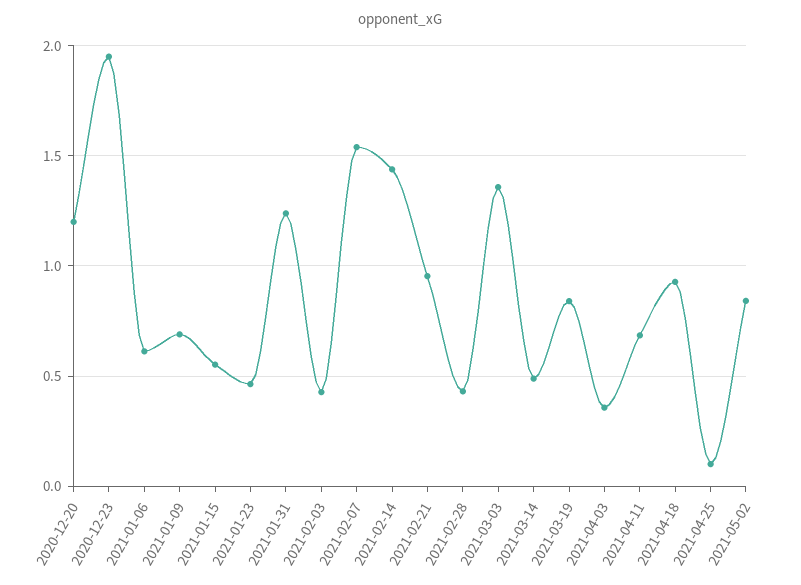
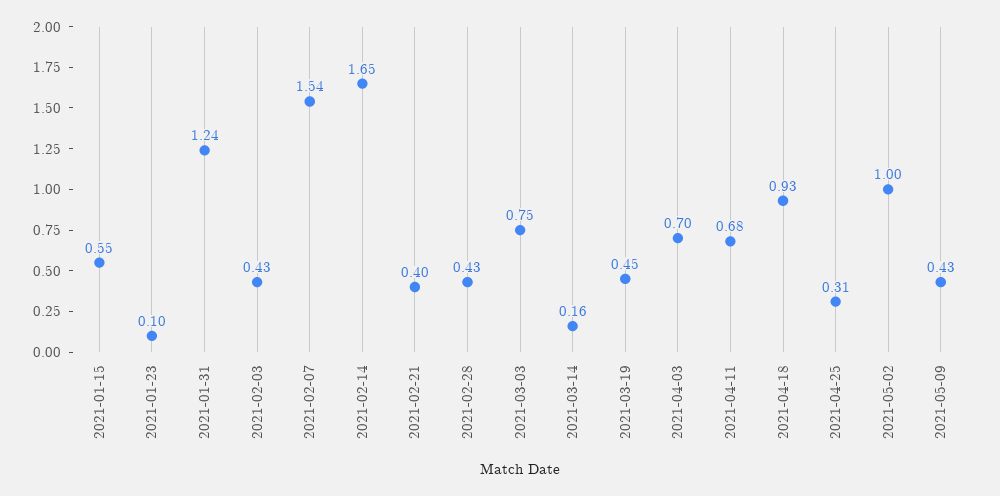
2020-12-20: 1.2 -> none
2020-12-23: 1.95 -> none
2021-01-06: 0.6 -> none
2021-01-09: 0.7 -> none
2021-01-23: 0.45 -> 0.1
2021-02-14: 1.45 -> 1.65
2021-02-21: 0.95 -> 0.4
2021-03-03: 1.35 -> 0.75
2021-03-14: 0.5 -> 0.16
2021-03-19: 0.85 -> 0.45
2021-04-03: 0.35 -> 0.7
2021-04-25: 0.1 -> 0.31
2021-05-02: 0.85 -> 1
2021-05-09: none -> 0.43

